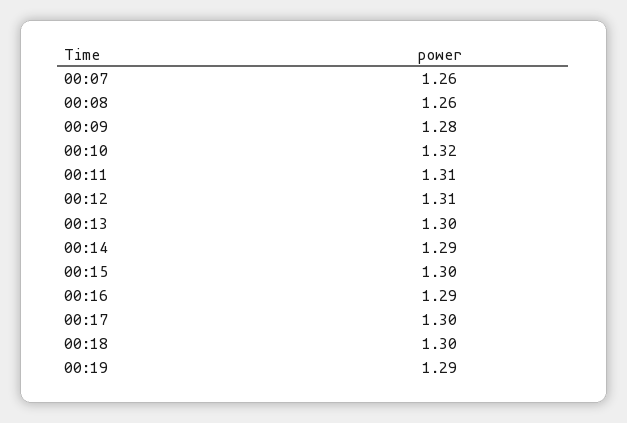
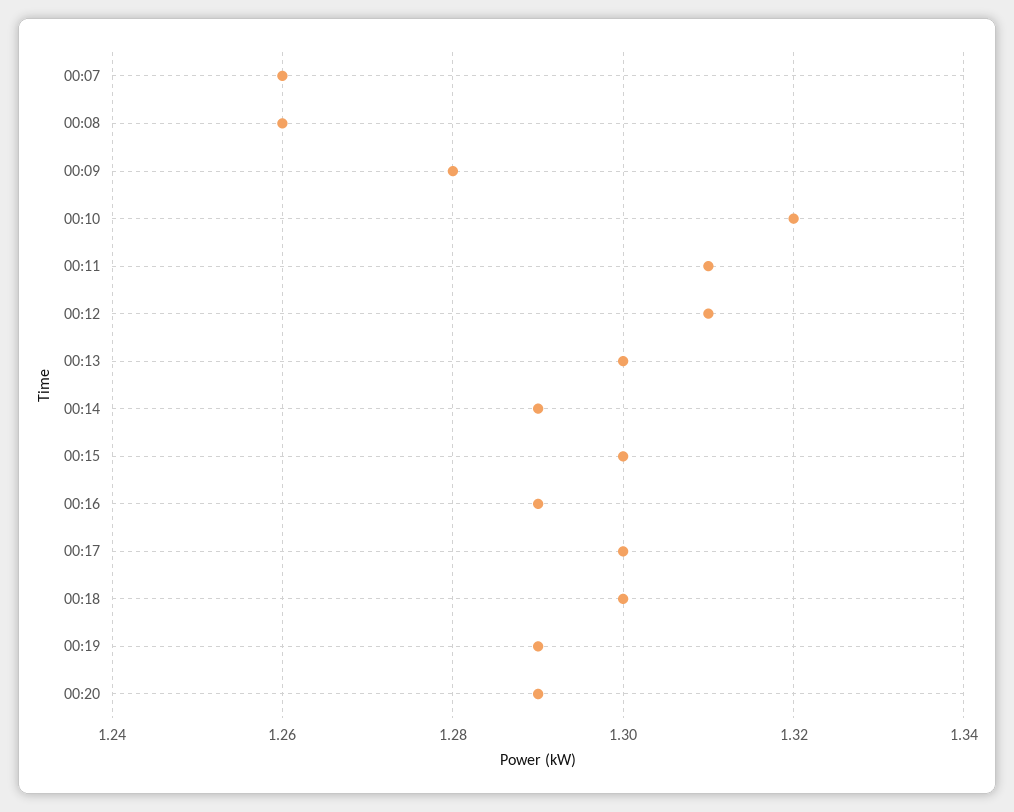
00:20: none -> 1.29

